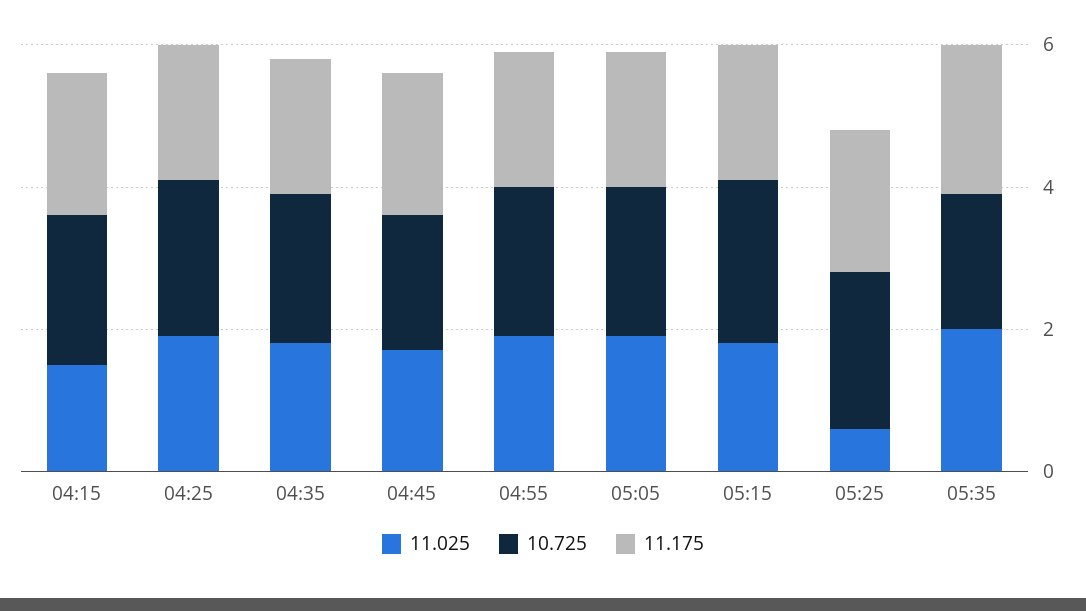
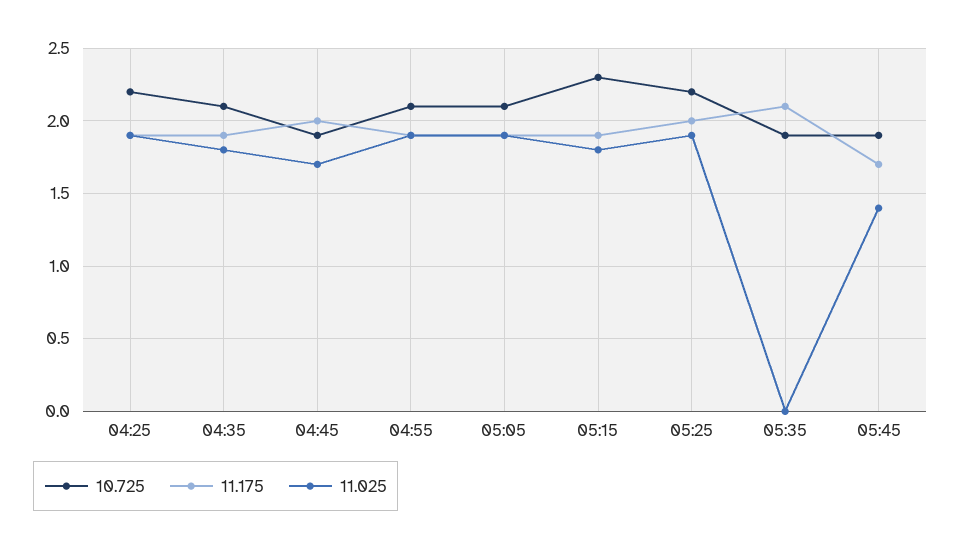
11.025, 04:15: 1.5 -> none
10.725, 04:15: 2 -> none
11.175, 04:15: 2 -> none
11.025, 05:25: 0.5 -> 1.9
11.025, 05:35: 2 -> 0
10.725, 05:45: none -> 1.9
11.175, 05:45: none -> 1.7
11.025, 05:45: none -> 1.4

